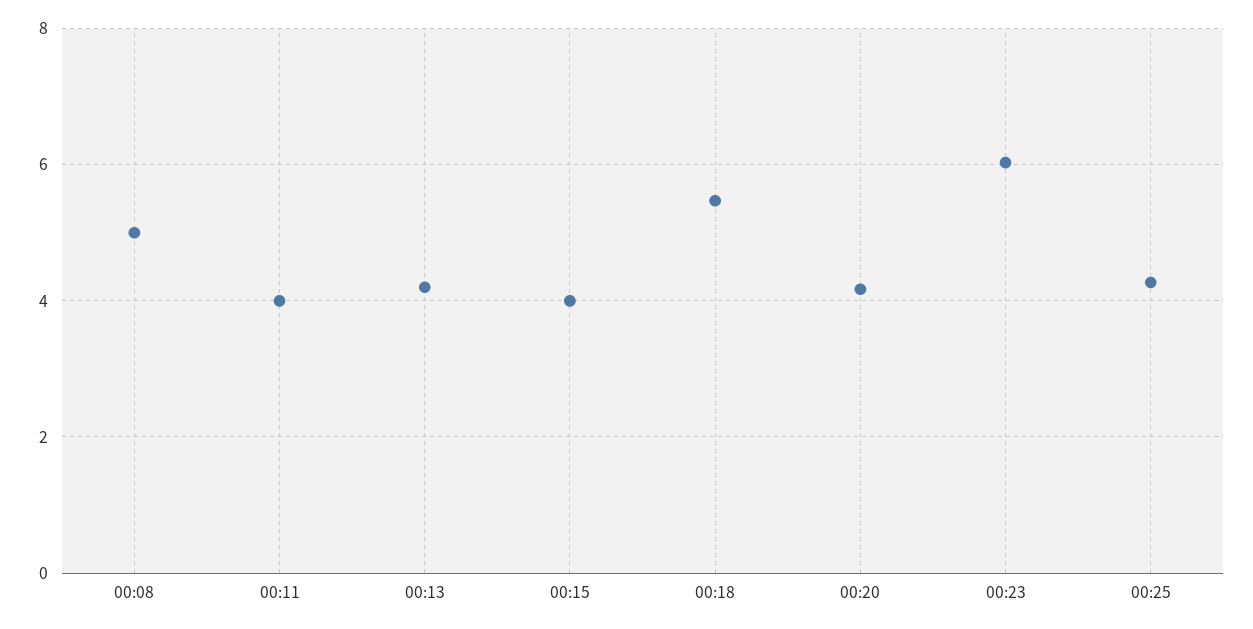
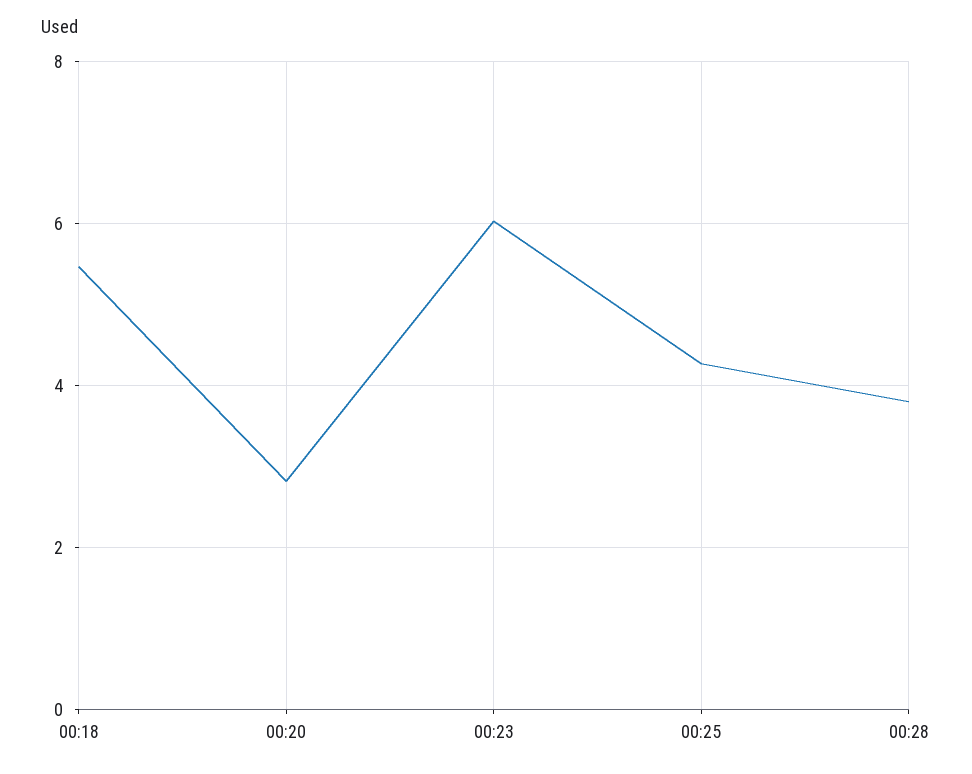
00:08: 5 -> none
00:11: 4 -> none
00:13: 4.2 -> none
00:15: 4 -> none
00:20: 4.2 -> 2.8
00:28: none -> 3.8

